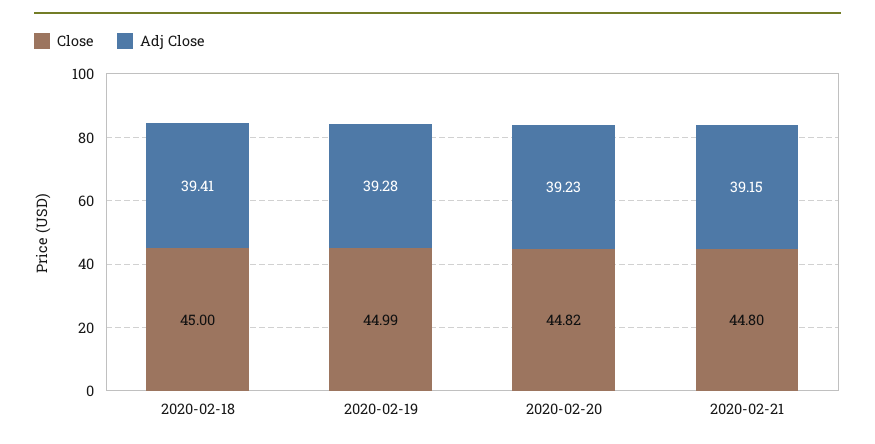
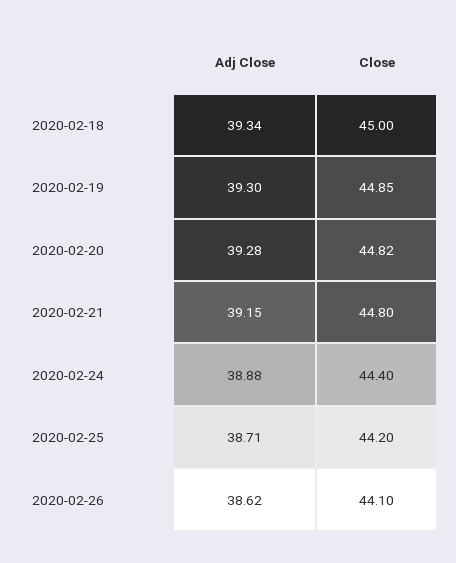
Adj Close, 2020-02-18: 39.41 -> 39.34
Close, 2020-02-19: 44.99 -> 44.85
Adj Close, 2020-02-19: 39.28 -> 39.3
Adj Close, 2020-02-20: 39.23 -> 39.28
Adj Close, 2020-02-24: none -> 38.88
Close, 2020-02-24: none -> 44.4
Adj Close, 2020-02-25: none -> 38.71
Close, 2020-02-25: none -> 44.2
Adj Close, 2020-02-26: none -> 38.62
Close, 2020-02-26: none -> 44.1

